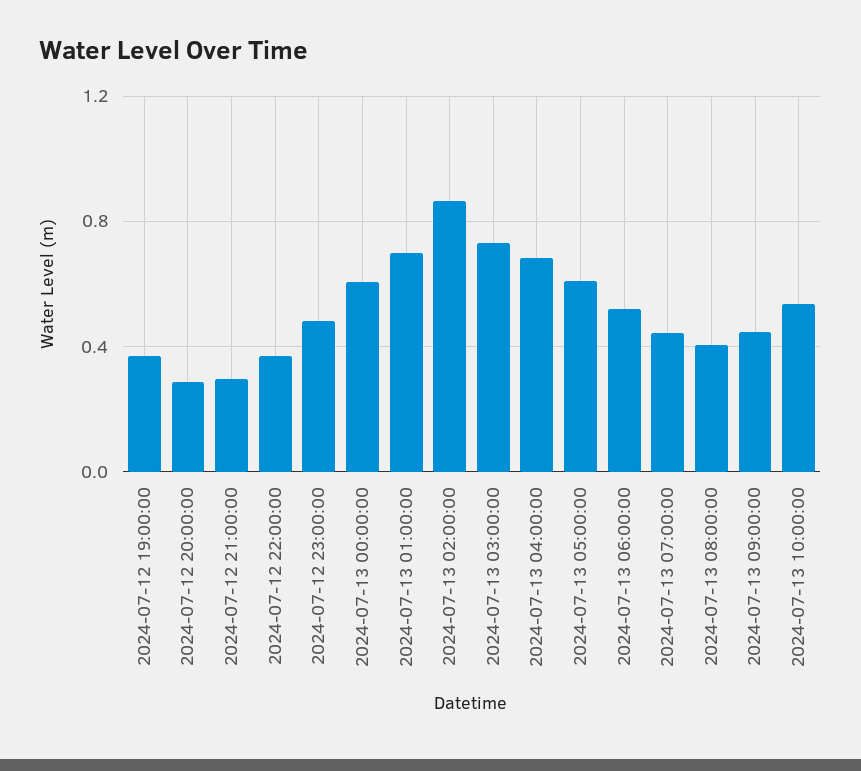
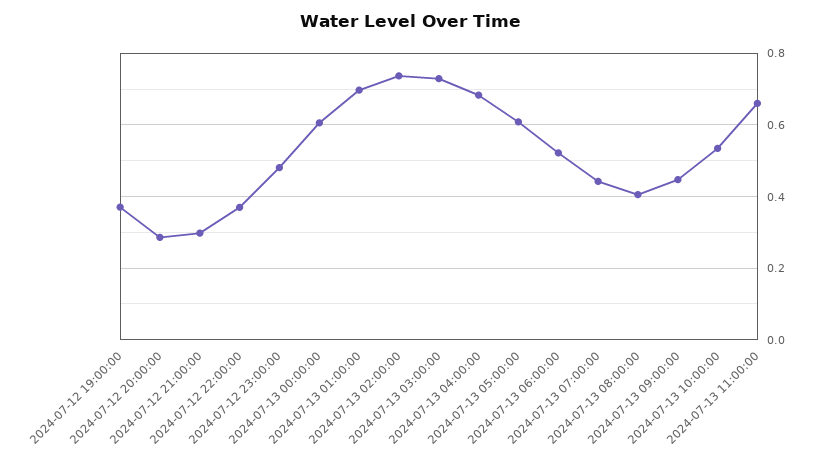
2024-07-13 02:00:00: 0.85 -> 0.74
2024-07-13 11:00:00: none -> 0.66

